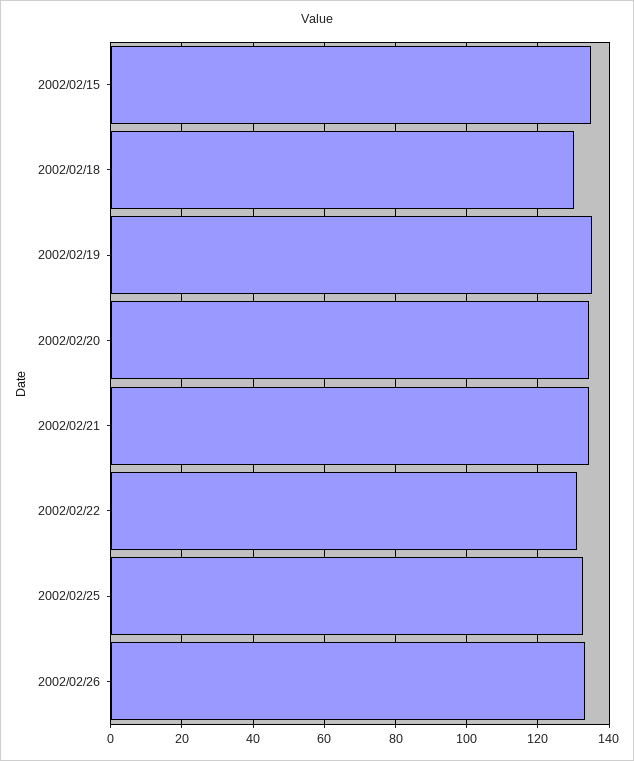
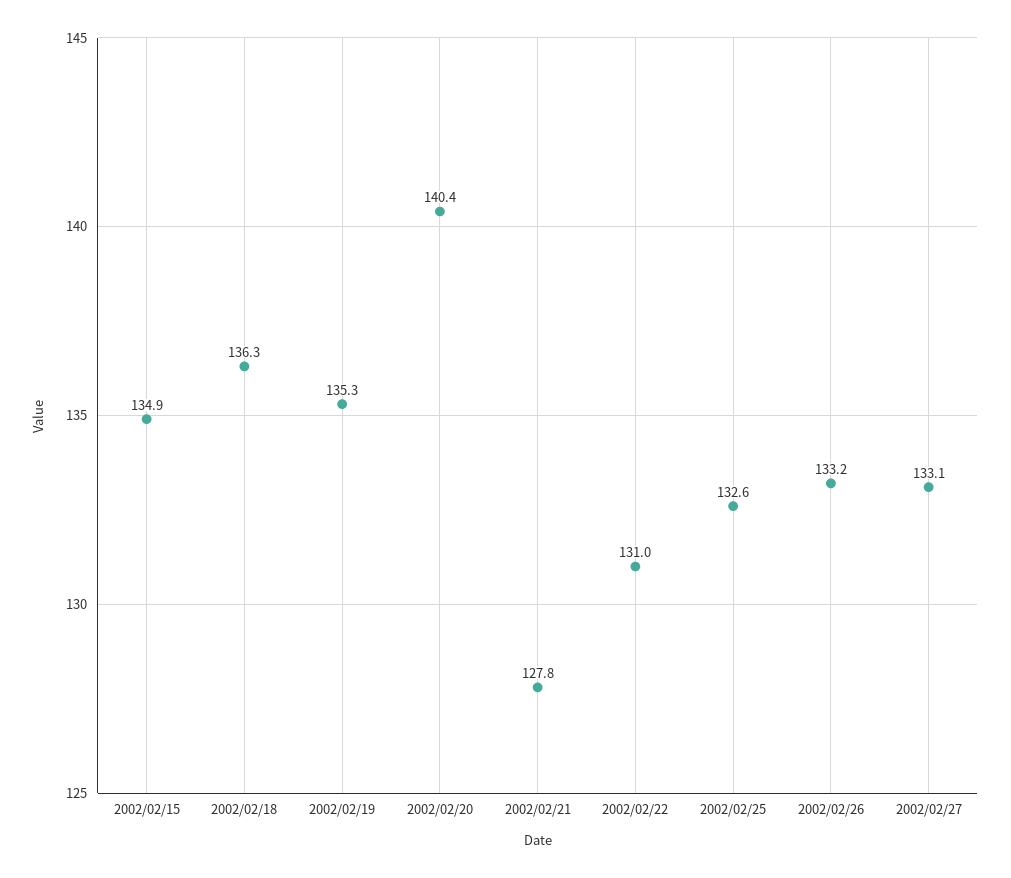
2002/02/18: 130 -> 136.3
2002/02/20: 134 -> 140.4
2002/02/21: 134 -> 127.8
2002/02/27: none -> 133.1

